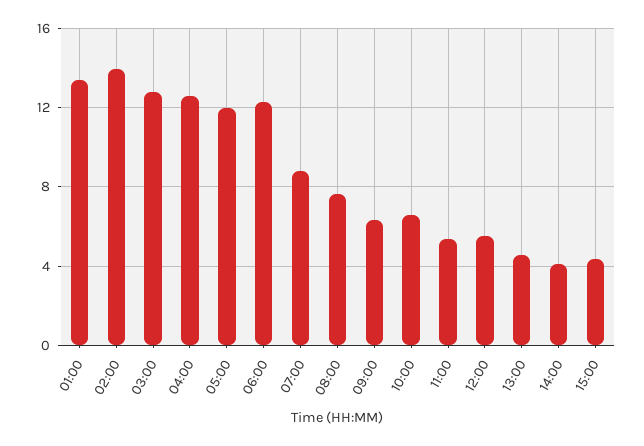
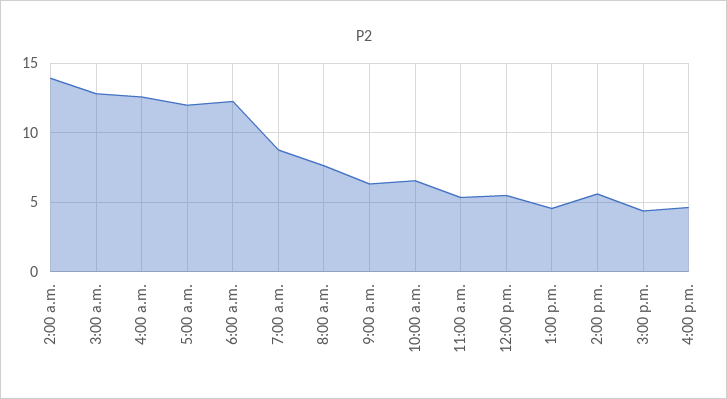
01:00: 13.5 -> none
14:00: 4 -> 5.5
4:00 p.m.: none -> 4.5

